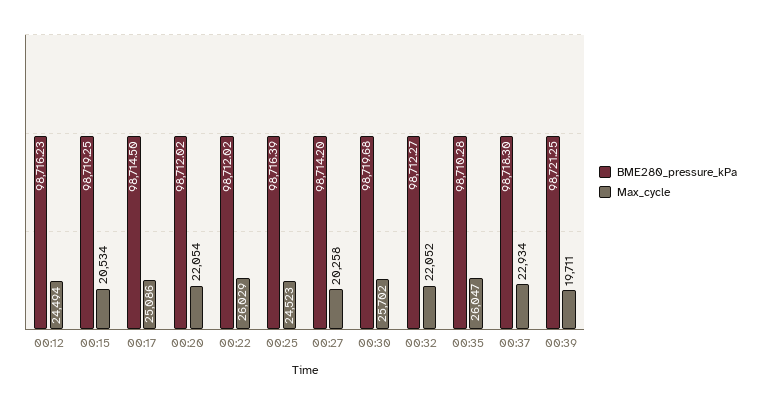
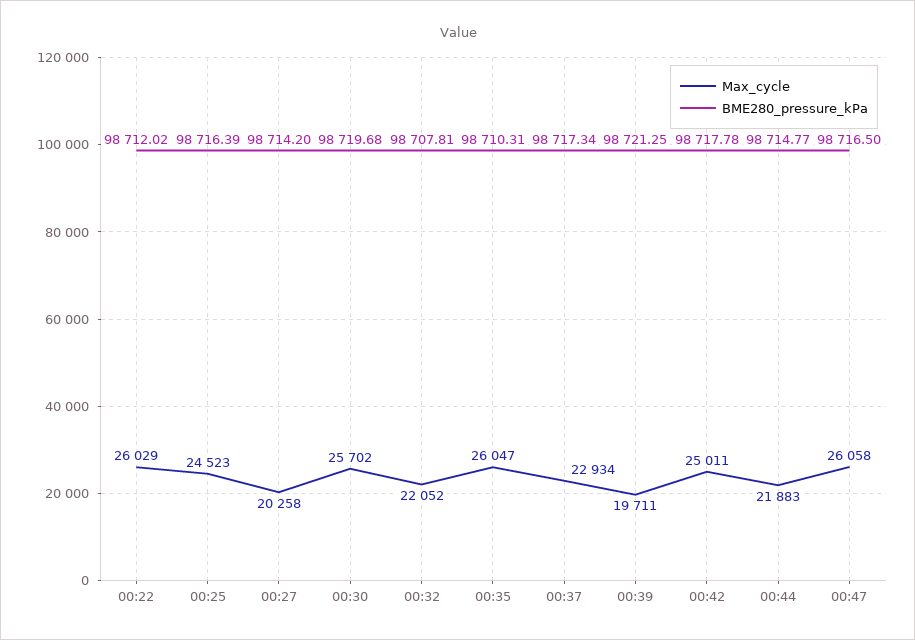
BME280_pressure_kPa, 00:12: 98716.23 -> none
Max_cycle, 00:12: 24494 -> none
BME280_pressure_kPa, 00:15: 98719.25 -> none
Max_cycle, 00:15: 20534 -> none
BME280_pressure_kPa, 00:17: 98714.5 -> none
Max_cycle, 00:17: 25086 -> none
BME280_pressure_kPa, 00:20: 98712.02 -> none
Max_cycle, 00:20: 22054 -> none
BME280_pressure_kPa, 00:32: 98712.27 -> 98707.81
BME280_pressure_kPa, 00:35: 98710.28 -> 98710.31
BME280_pressure_kPa, 00:37: 98718.3 -> 98717.34
Max_cycle, 00:42: none -> 25011
BME280_pressure_kPa, 00:42: none -> 98717.78
Max_cycle, 00:44: none -> 21883
BME280_pressure_kPa, 00:44: none -> 98714.77
Max_cycle, 00:47: none -> 26058
BME280_pressure_kPa, 00:47: none -> 98716.5

